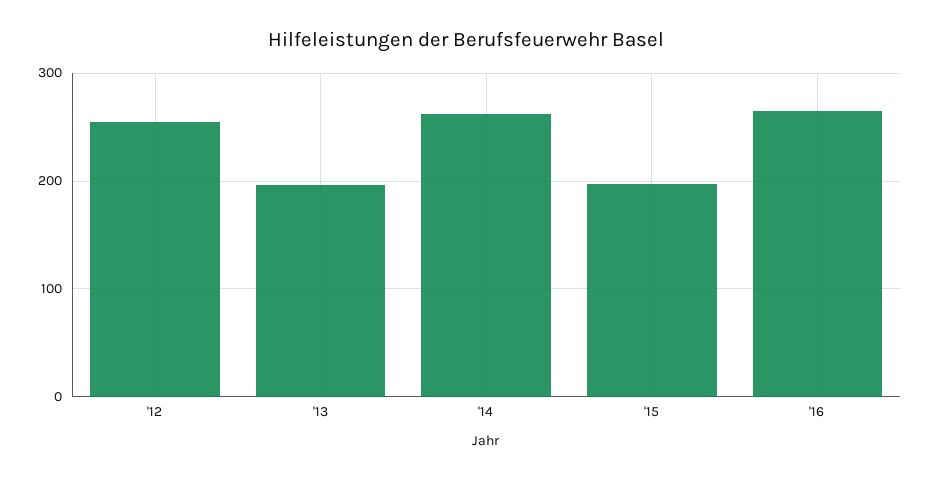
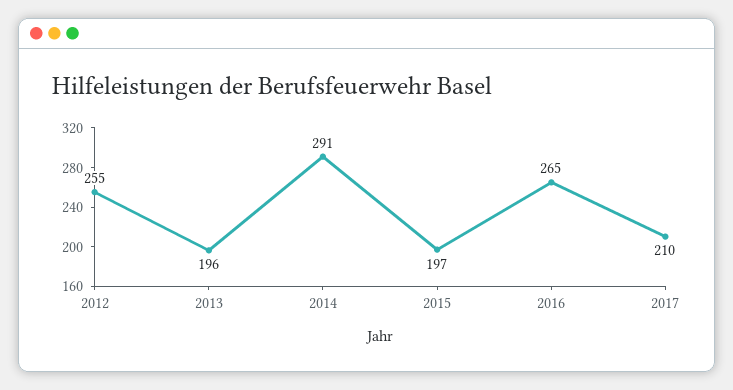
'14: 260 -> 291
2017: none -> 210

